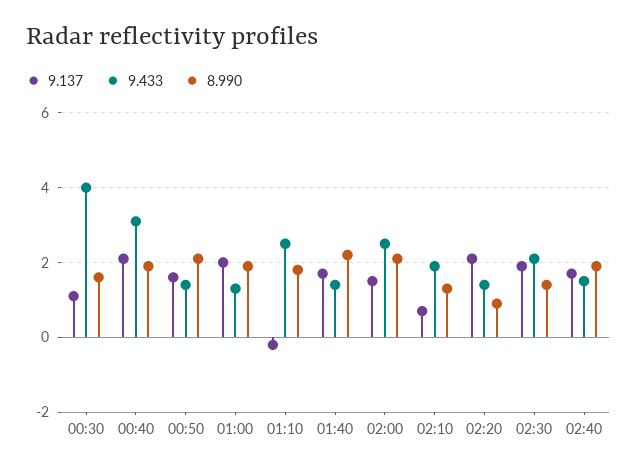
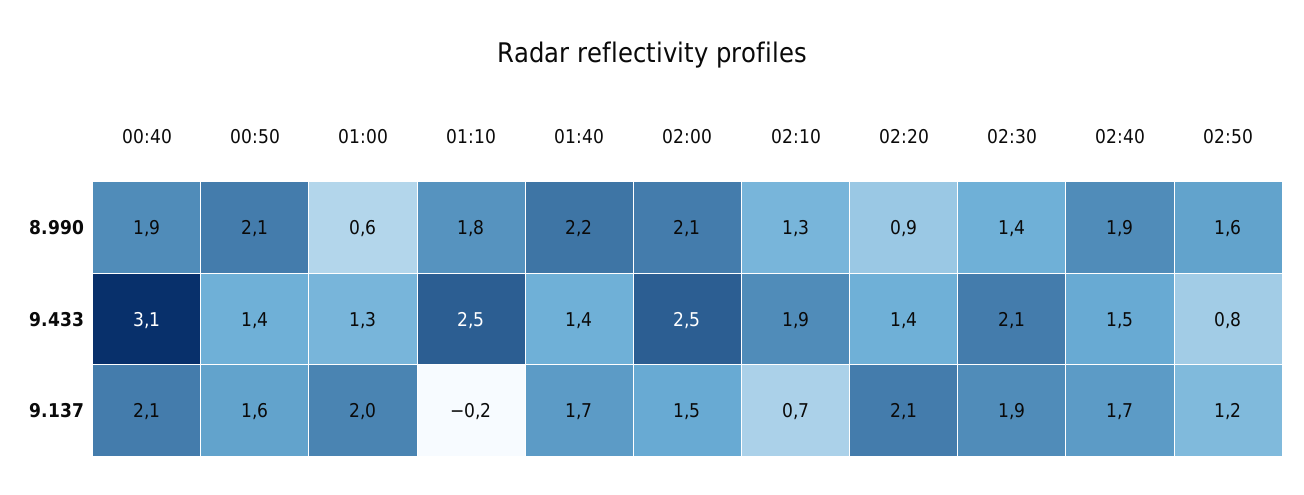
9.137, 00:30: 1 -> none
9.433, 00:30: 4 -> none
8.990, 00:30: 1.5 -> none
8.990, 01:00: 2 -> 0.6
8.990, 02:50: none -> 1.6
9.433, 02:50: none -> 0.8
9.137, 02:50: none -> 1.2

